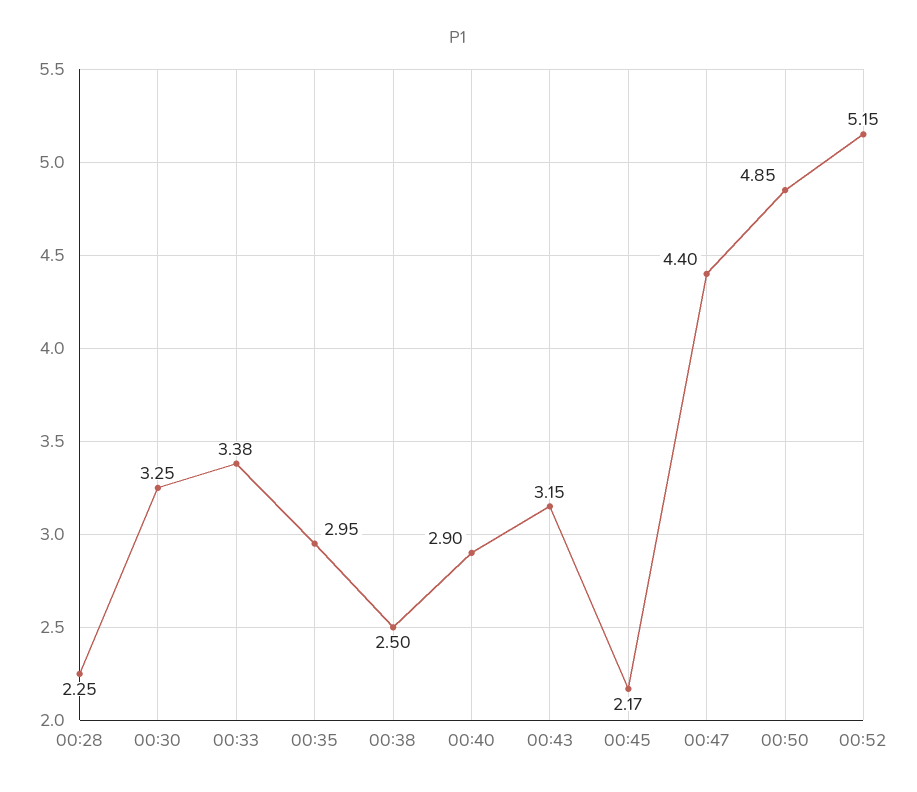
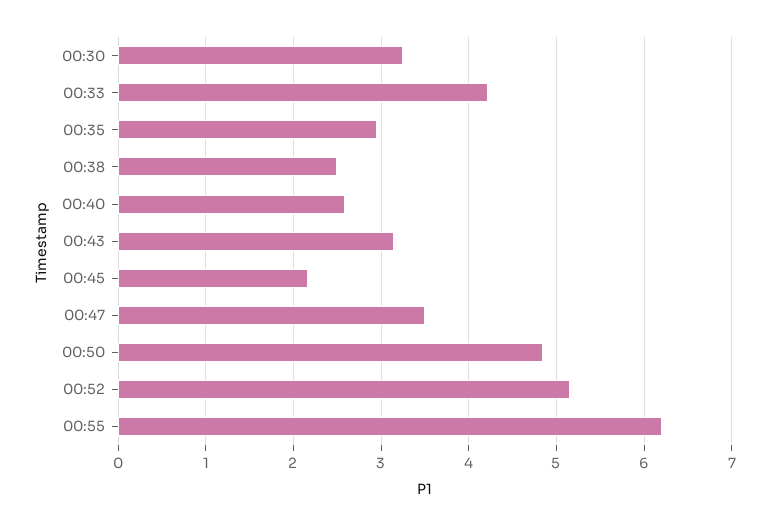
00:28: 2.25 -> none
00:33: 3.38 -> 4.2
00:40: 2.9 -> 2.6
00:47: 4.4 -> 3.5
00:55: none -> 6.2

